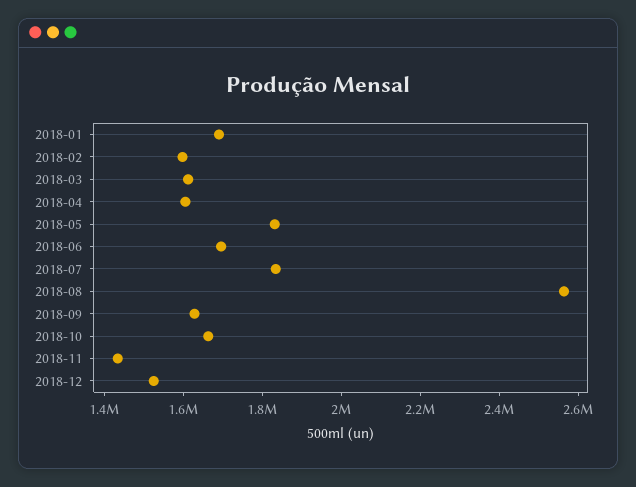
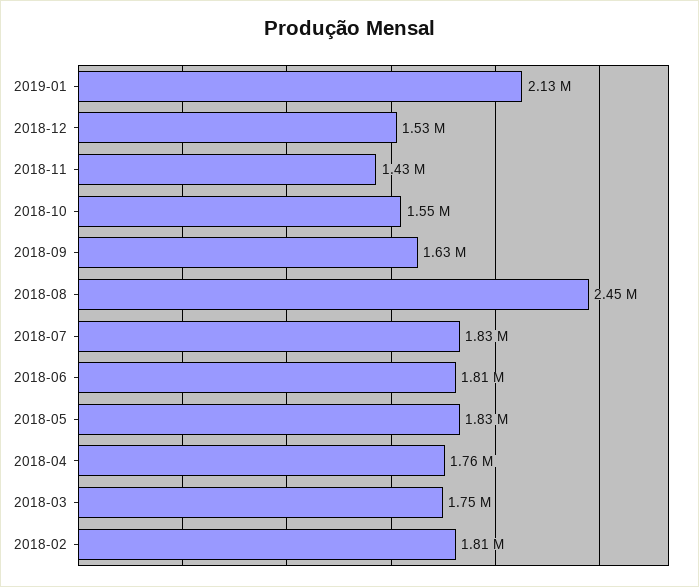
2018-01: 1700000 -> none
2018-02: 1600000 -> 1810000
2018-03: 1600000 -> 1750000
2018-04: 1600000 -> 1760000
2018-06: 1700000 -> 1810000
2018-08: 2550000 -> 2450000
2018-10: 1650000 -> 1550000
2019-01: none -> 2130000

